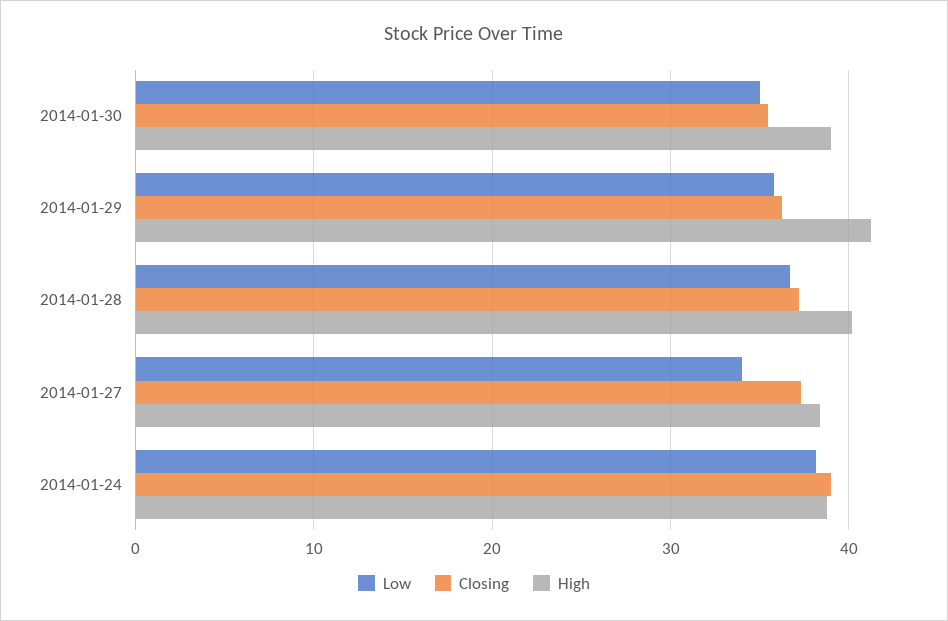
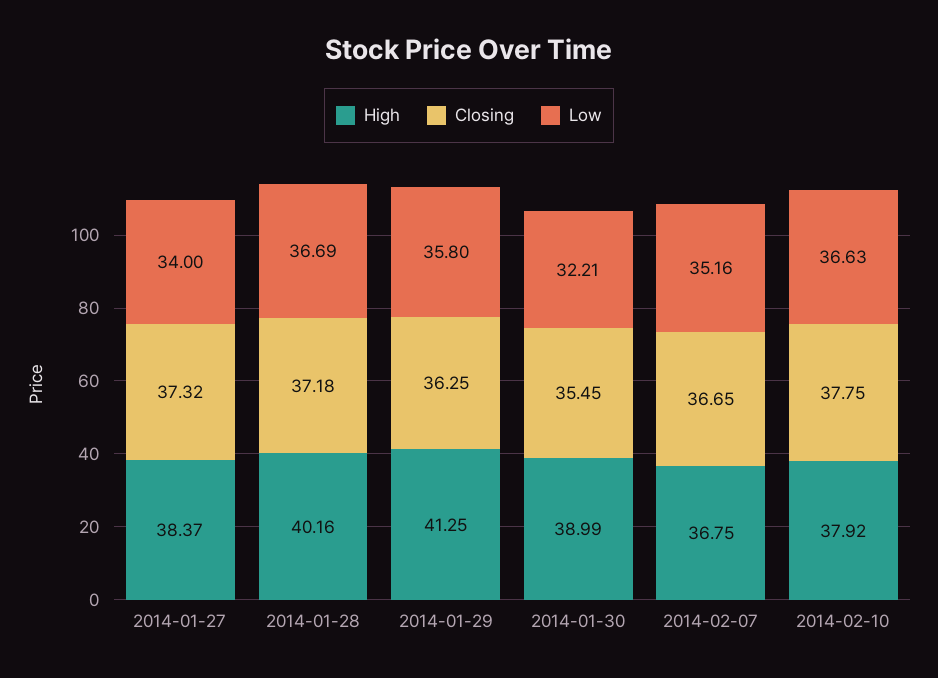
Low, 2014-01-30: 35 -> 32.21
Low, 2014-01-24: 38 -> none
Closing, 2014-01-24: 39 -> none
High, 2014-01-24: 39 -> none
High, 2014-02-07: none -> 36.75
Closing, 2014-02-07: none -> 36.65
Low, 2014-02-07: none -> 35.16
High, 2014-02-10: none -> 37.92
Closing, 2014-02-10: none -> 37.75
Low, 2014-02-10: none -> 36.63

